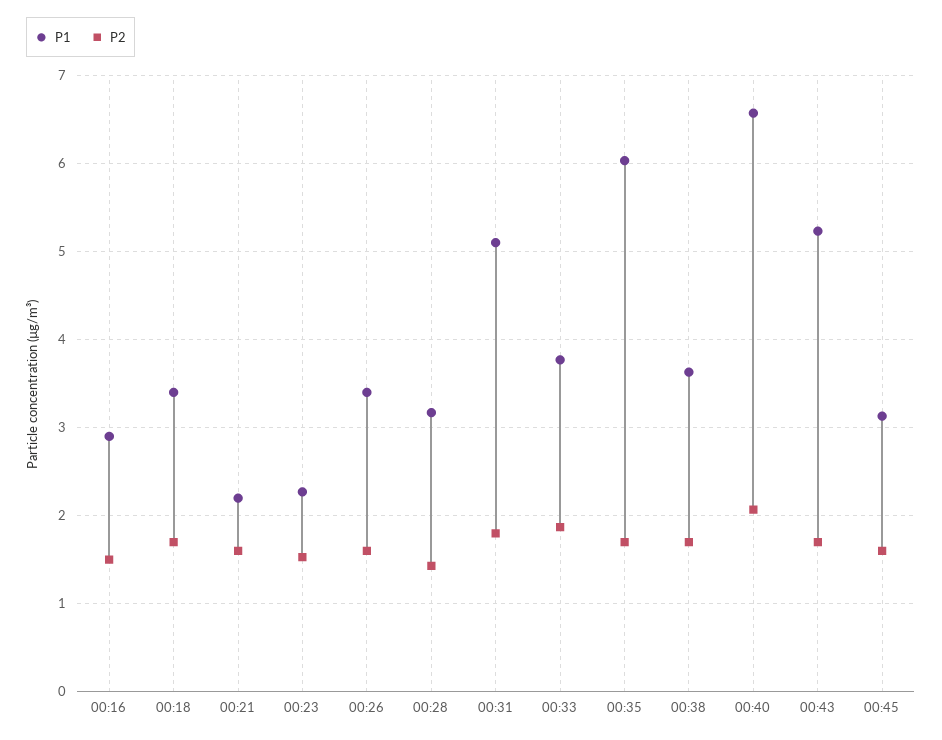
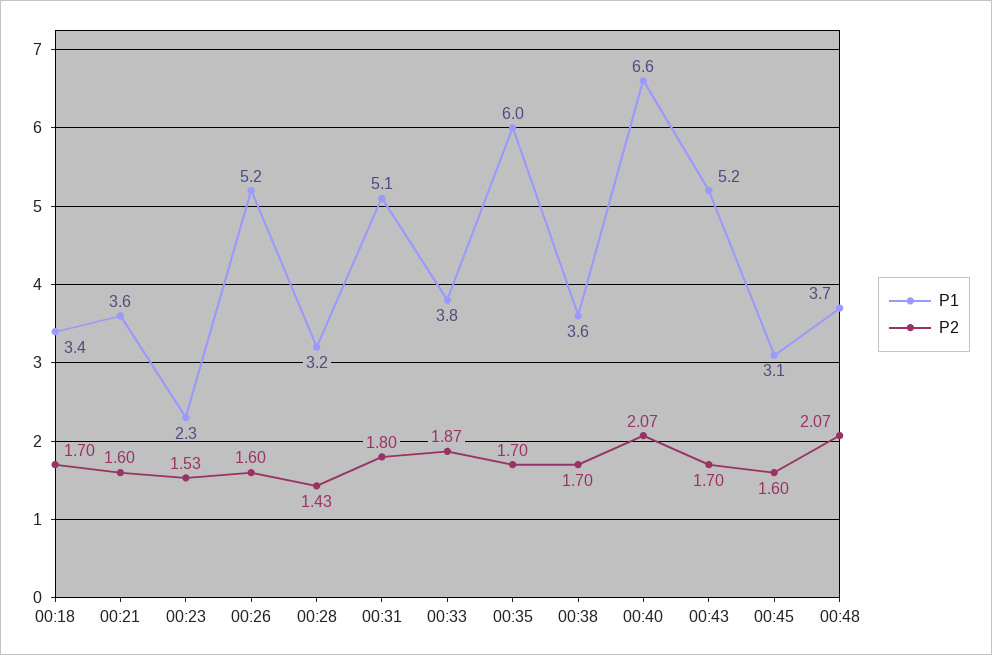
P1, 00:16: 2.9 -> none
P2, 00:16: 1.5 -> none
P1, 00:21: 2.2 -> 3.6
P1, 00:26: 3.4 -> 5.2
P1, 00:48: none -> 3.7
P2, 00:48: none -> 2.07

